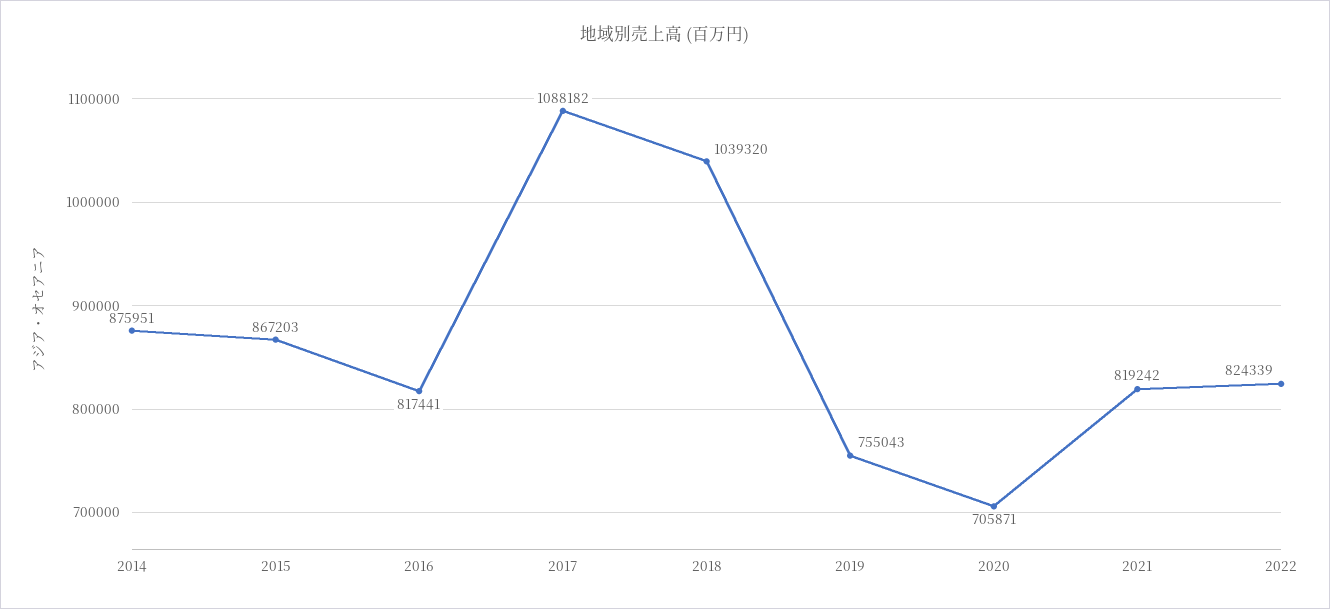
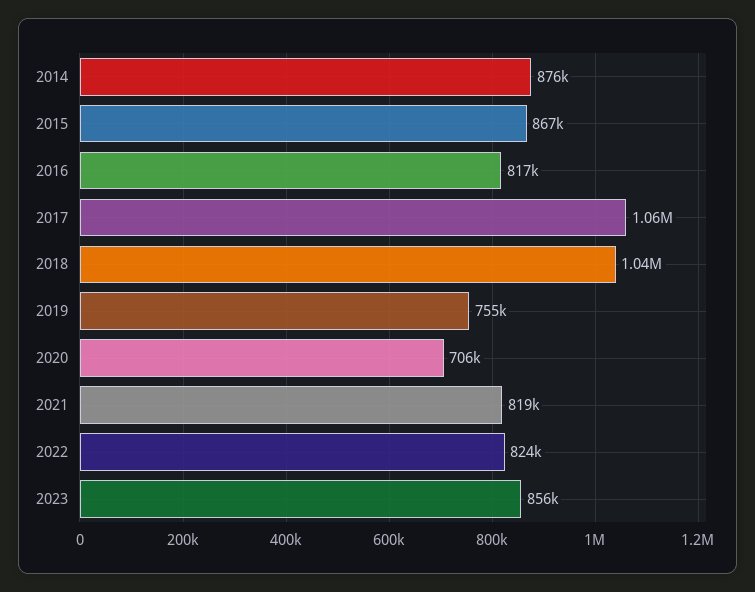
2017: 1088182 -> 1060000
2023: none -> 856000

